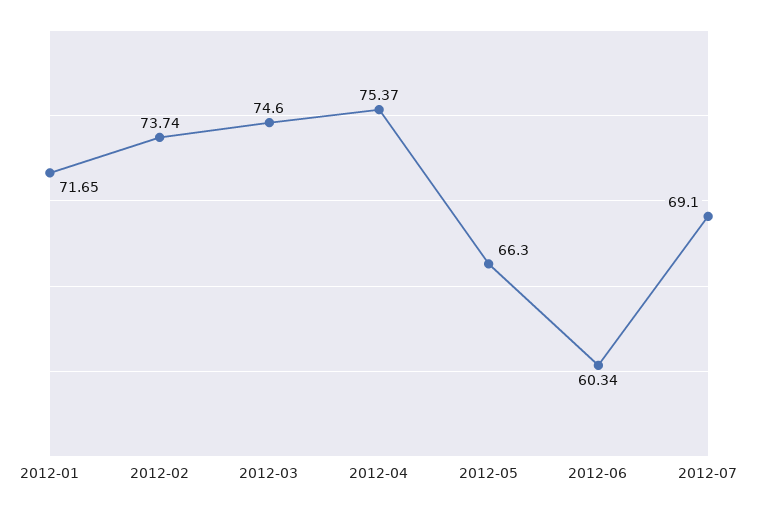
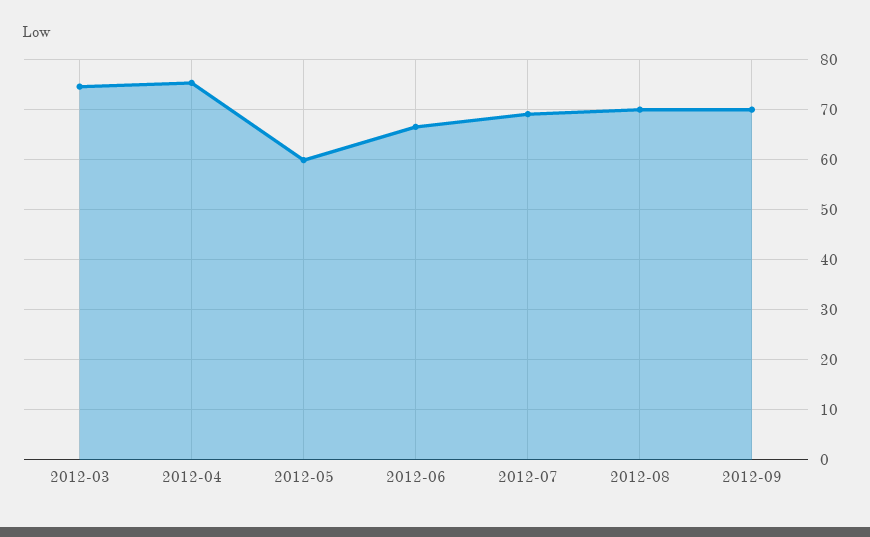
2012-01: 71.65 -> none
2012-02: 73.74 -> none
2012-05: 66.3 -> 60
2012-06: 60.34 -> 66
2012-08: none -> 70
2012-09: none -> 70

